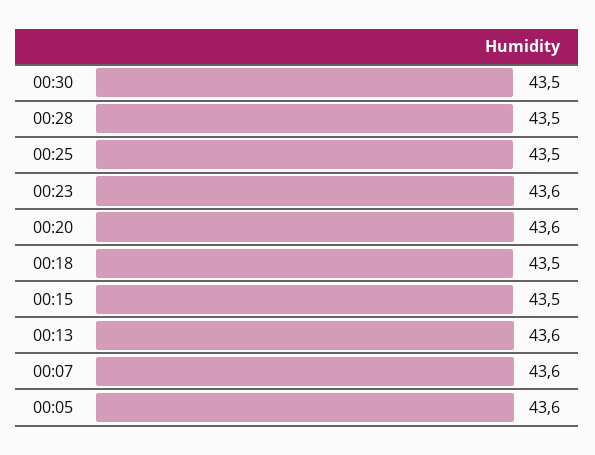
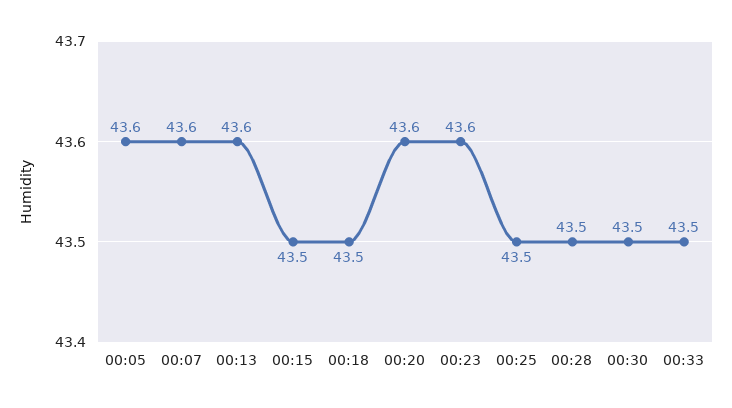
00:33: none -> 43.5

